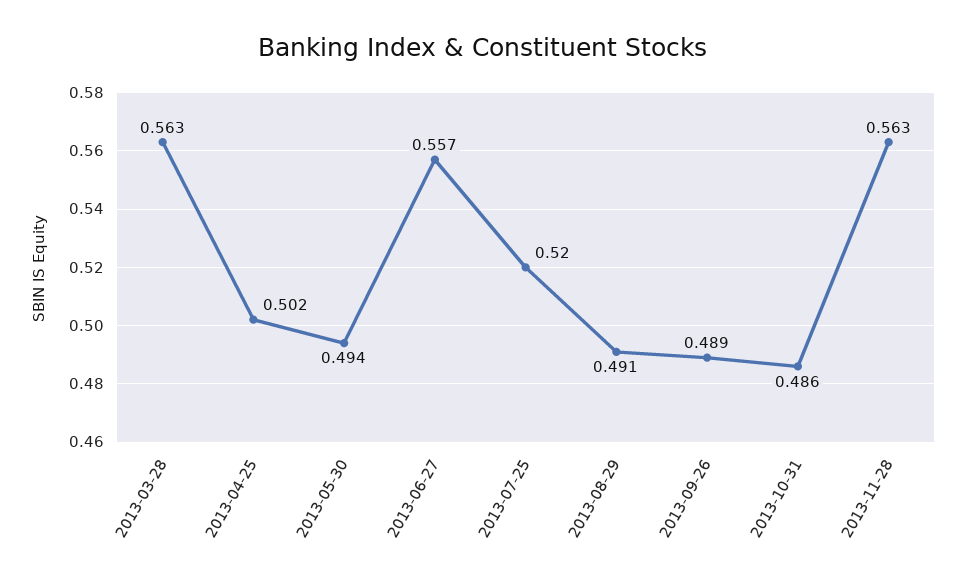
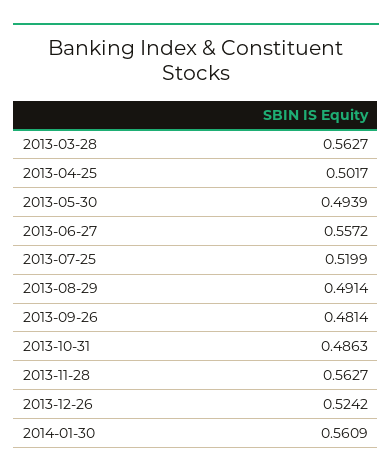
2013-09-26: 0.489 -> 0.4814
2013-12-26: none -> 0.5242
2014-01-30: none -> 0.5609

